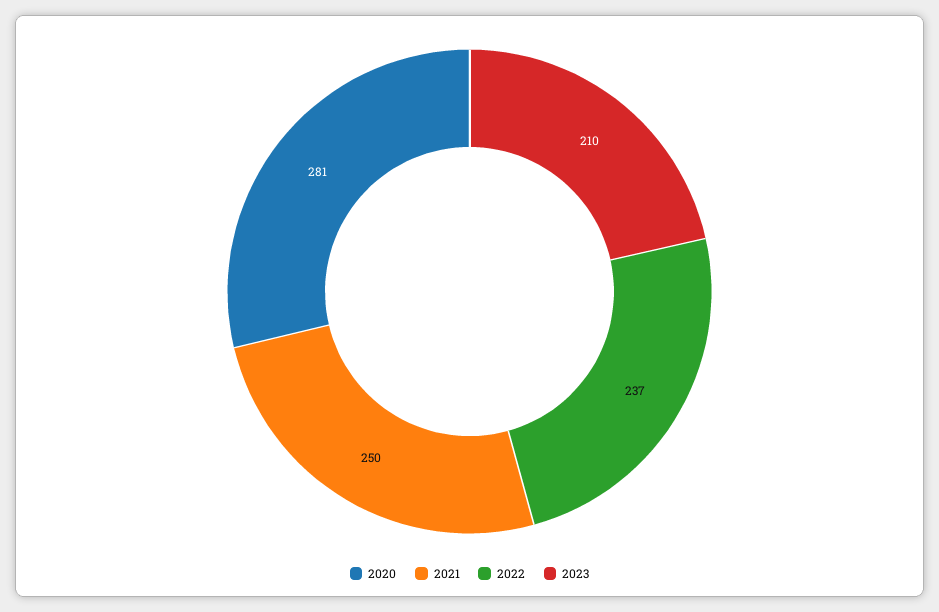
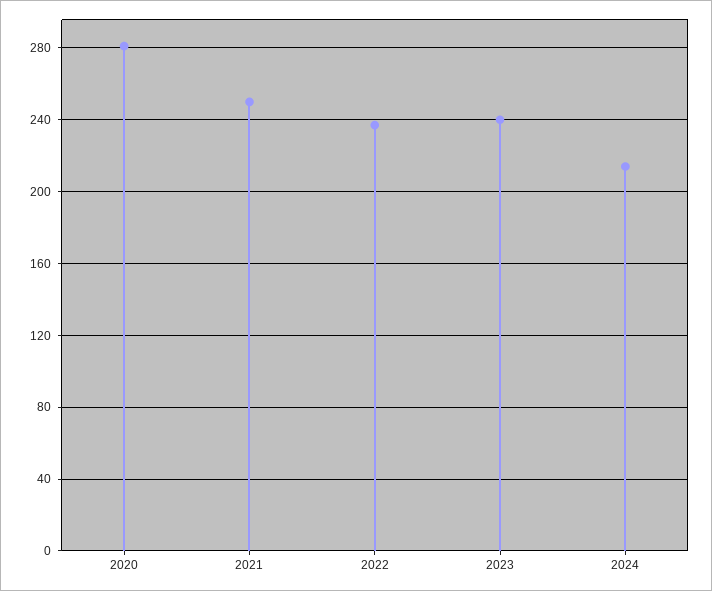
2023: 210 -> 240
2024: none -> 215

